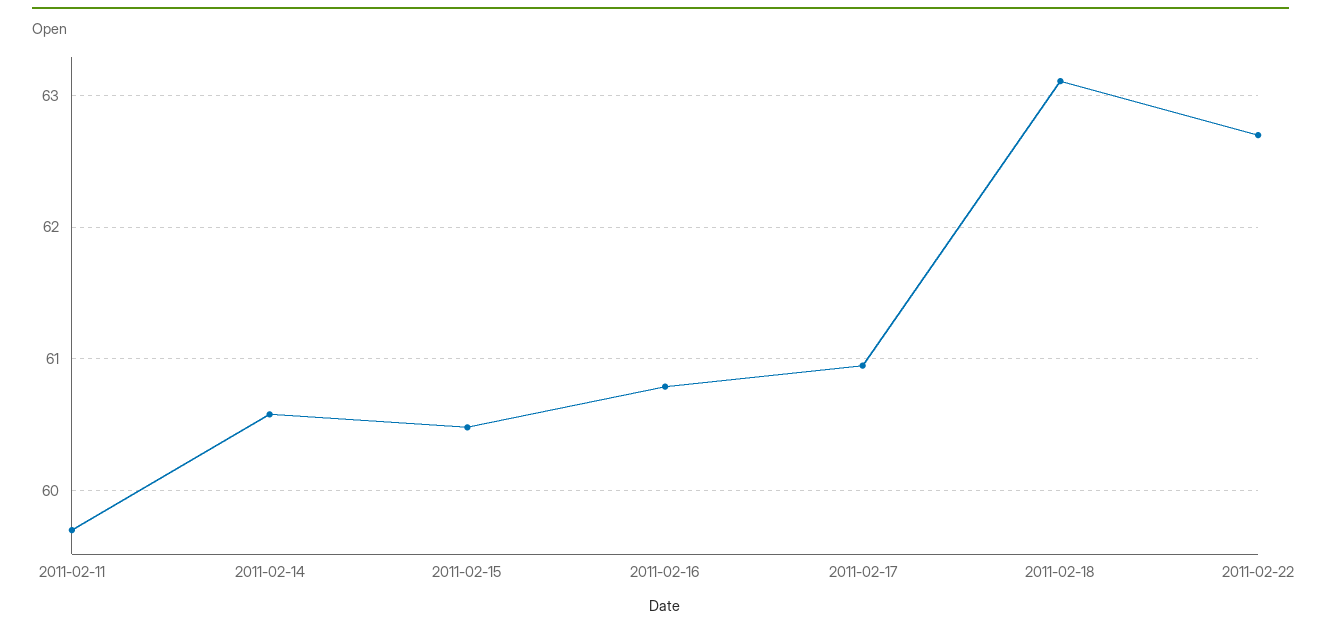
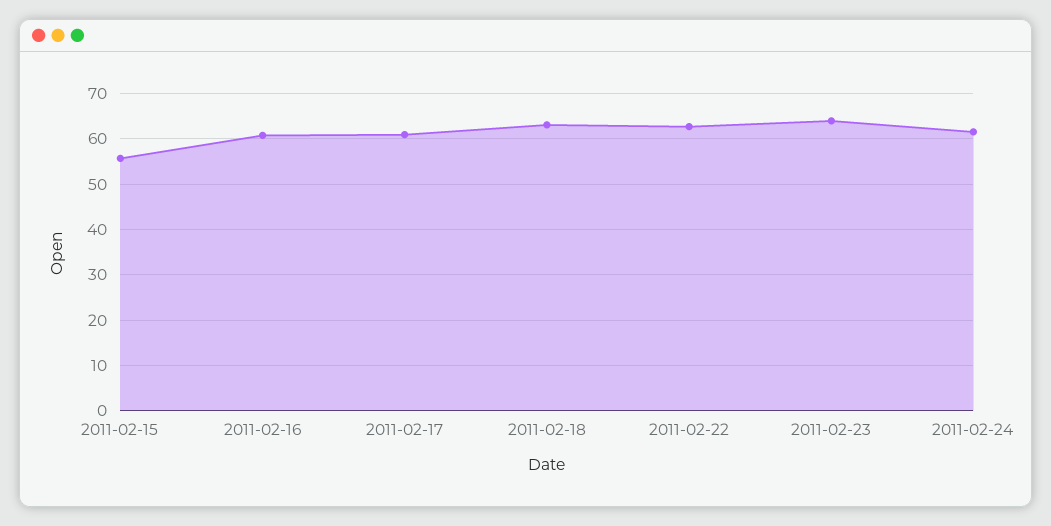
2011-02-11: 59.7 -> none
2011-02-14: 60.6 -> none
2011-02-15: 60.5 -> 56
2011-02-23: none -> 64
2011-02-24: none -> 62

